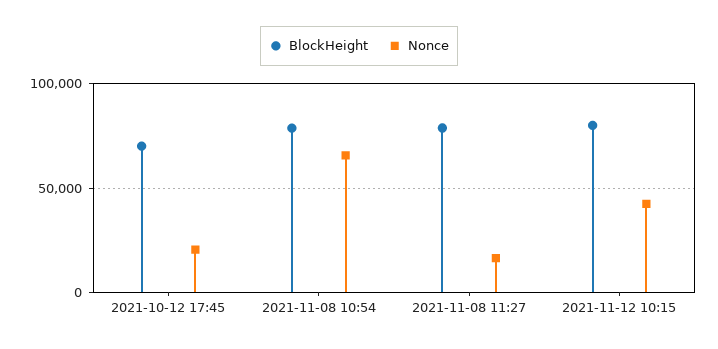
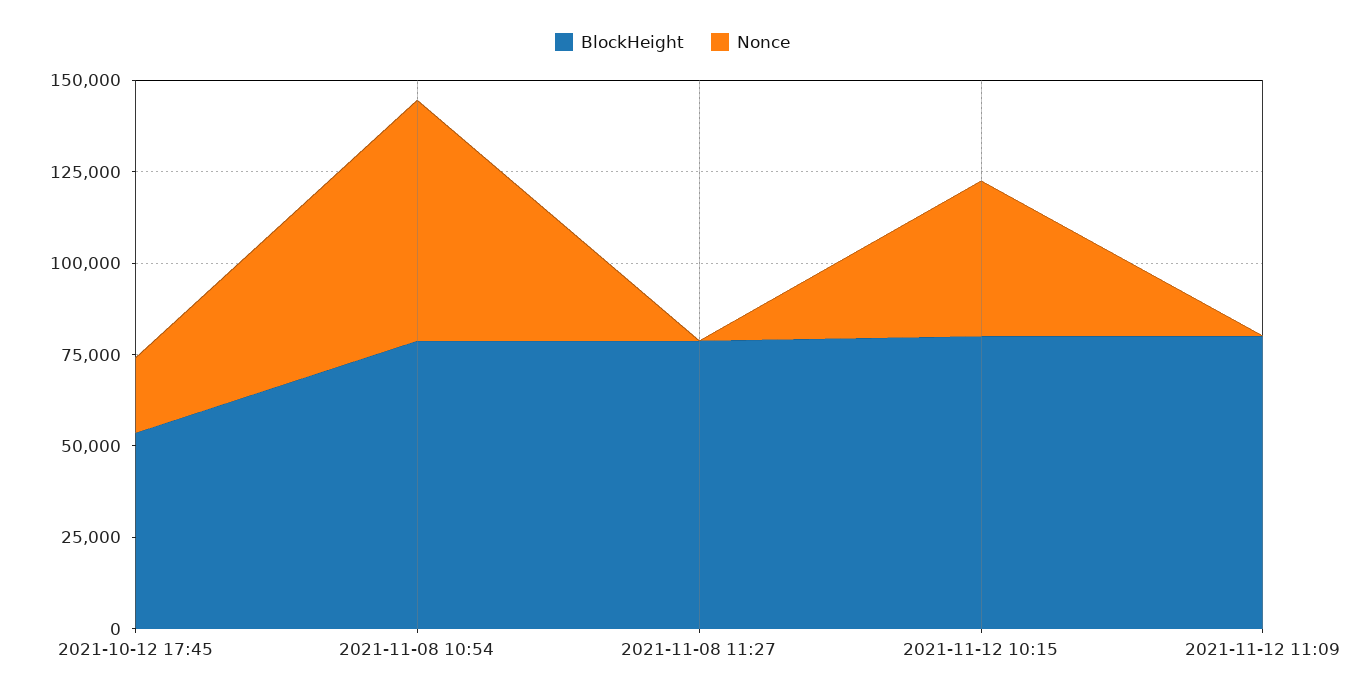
BlockHeight, 2021-10-12 17:45: 70000 -> 55000
Nonce, 2021-11-08 11:27: 15000 -> 0
BlockHeight, 2021-11-12 11:09: none -> 80000
Nonce, 2021-11-12 11:09: none -> 0

